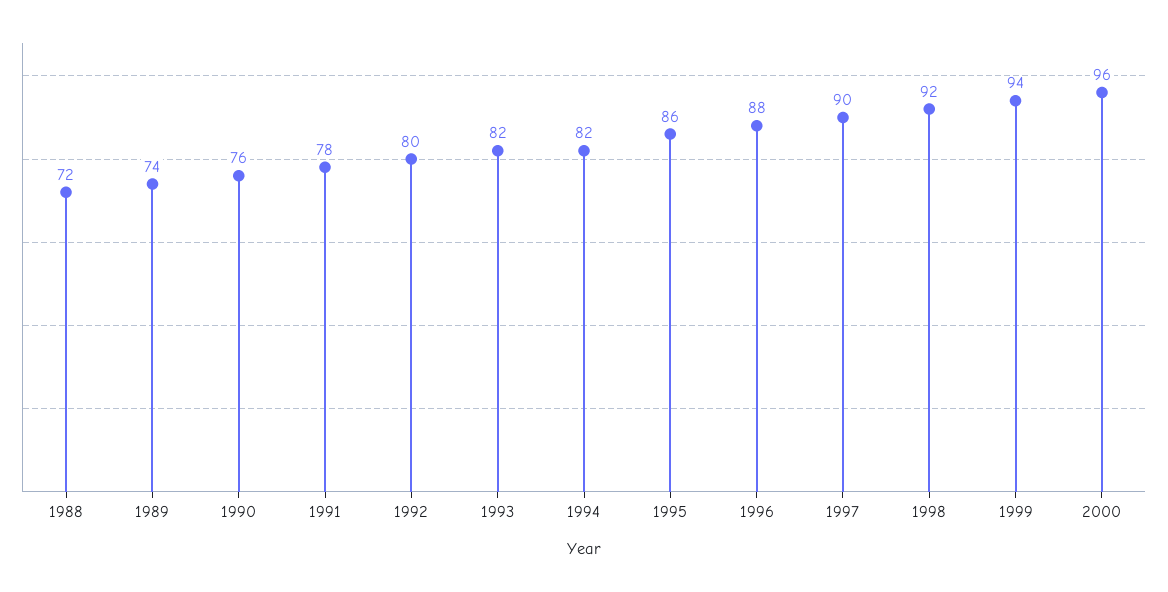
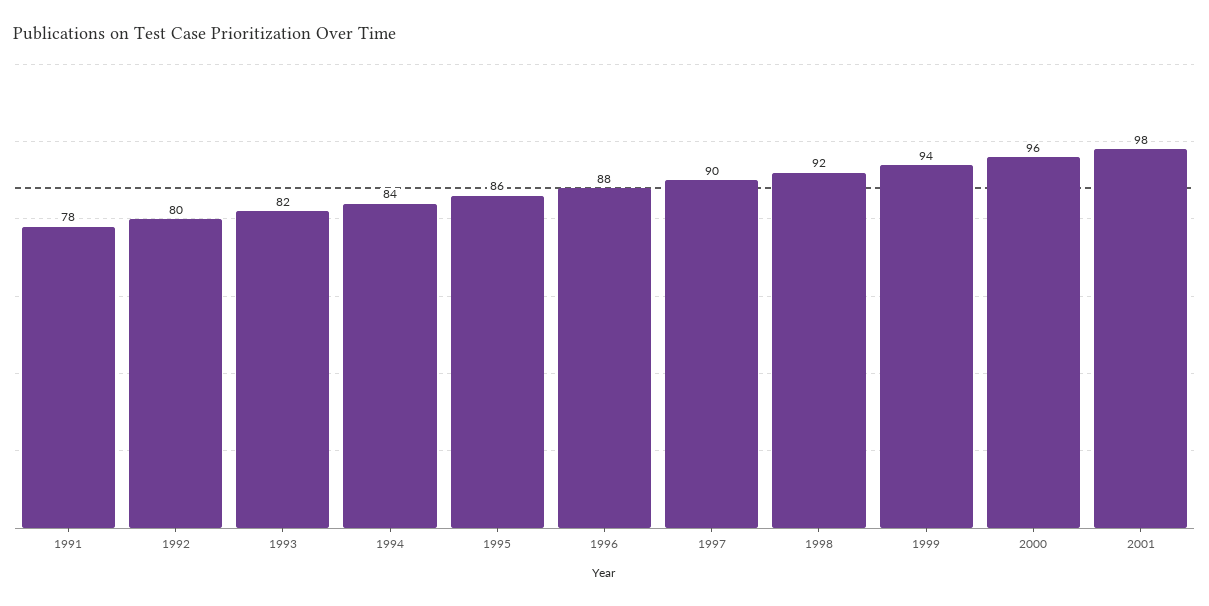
1988: 72 -> none
1989: 74 -> none
1990: 76 -> none
1994: 82 -> 84
2001: none -> 98

